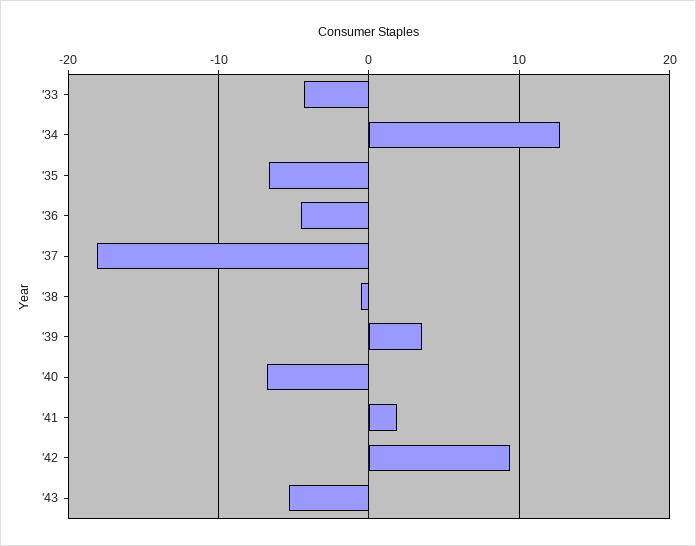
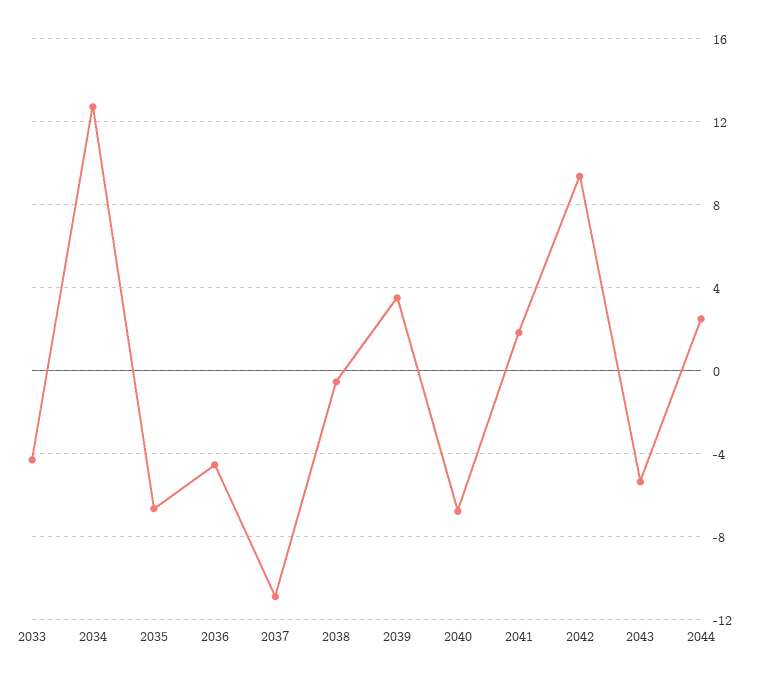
'37: -18 -> -11
2044: none -> 2.5

